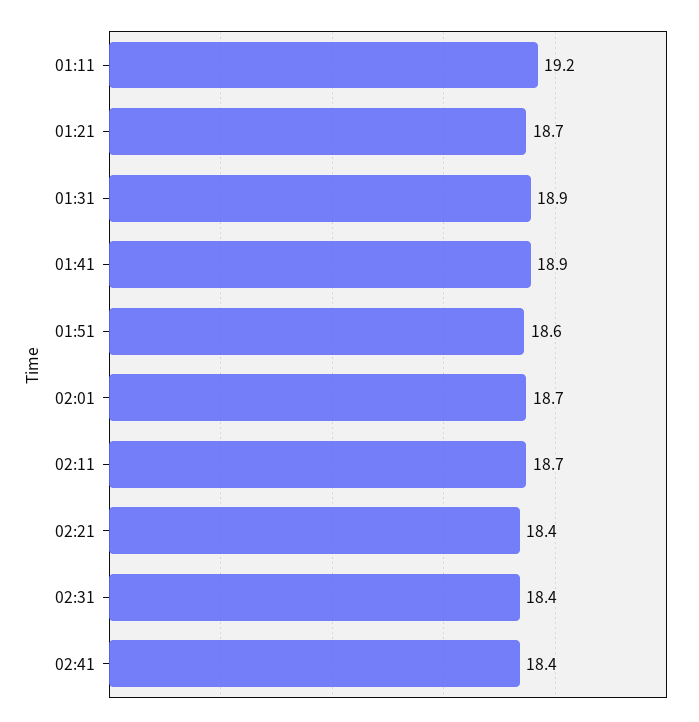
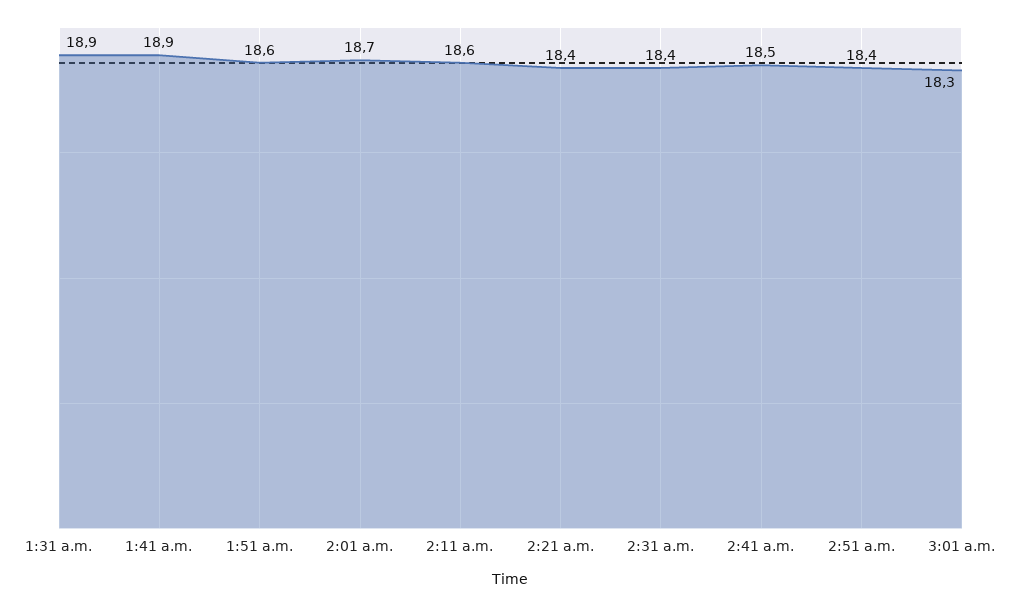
01:11: 19.2 -> none
01:21: 18.7 -> none
02:11: 18.7 -> 18.6
02:41: 18.4 -> 18.5
2:51 a.m.: none -> 18.4
3:01 a.m.: none -> 18.3

